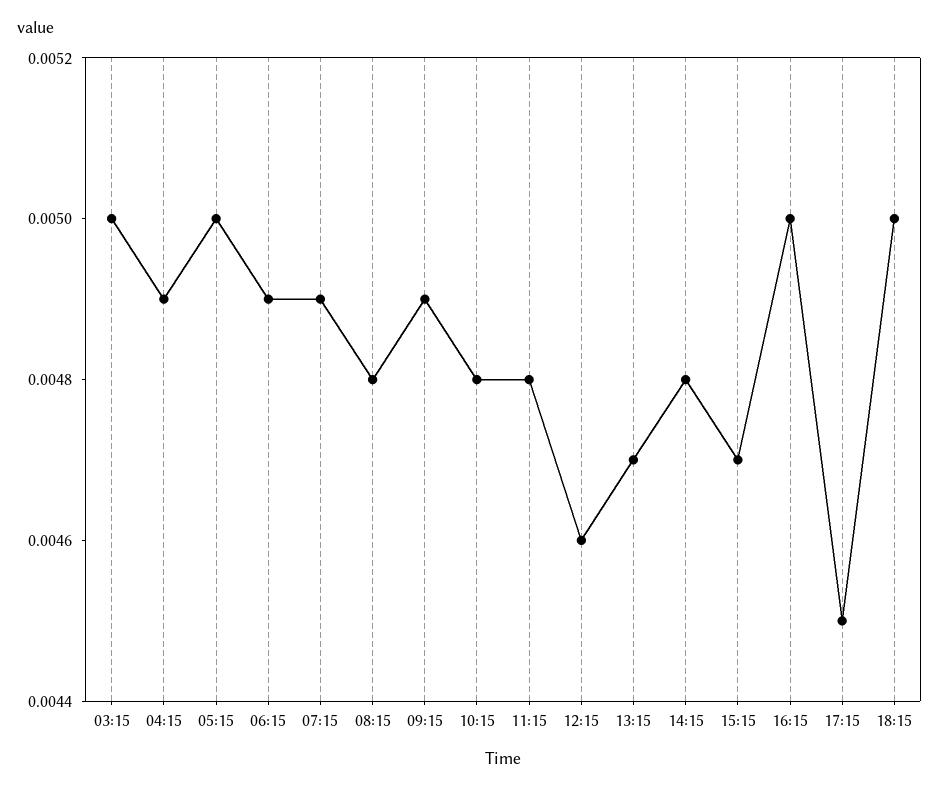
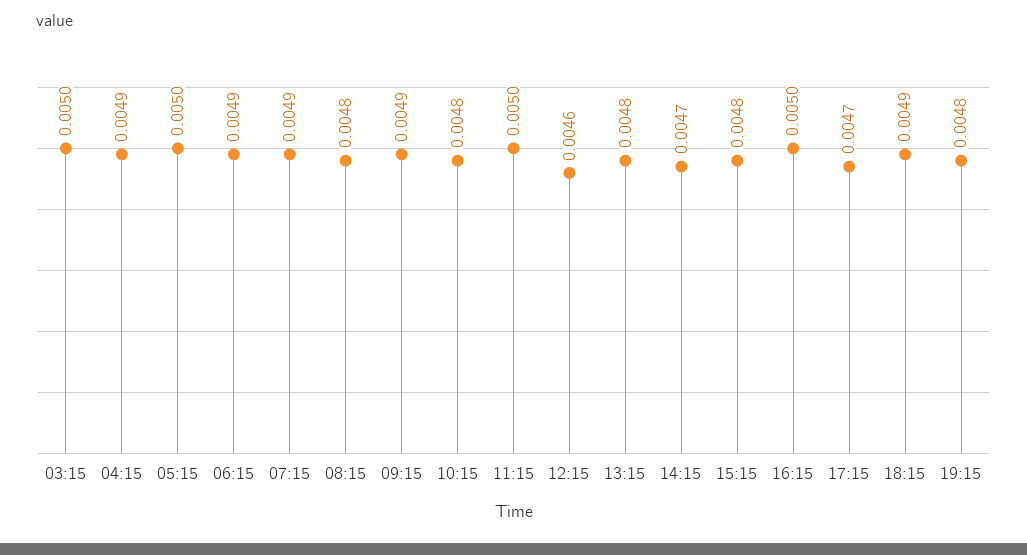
11:15: 0.0048 -> 0.005
13:15: 0.0047 -> 0.0048
14:15: 0.0048 -> 0.0047
15:15: 0.0047 -> 0.0048
17:15: 0.0045 -> 0.0047
18:15: 0.005 -> 0.0049
19:15: none -> 0.0048

